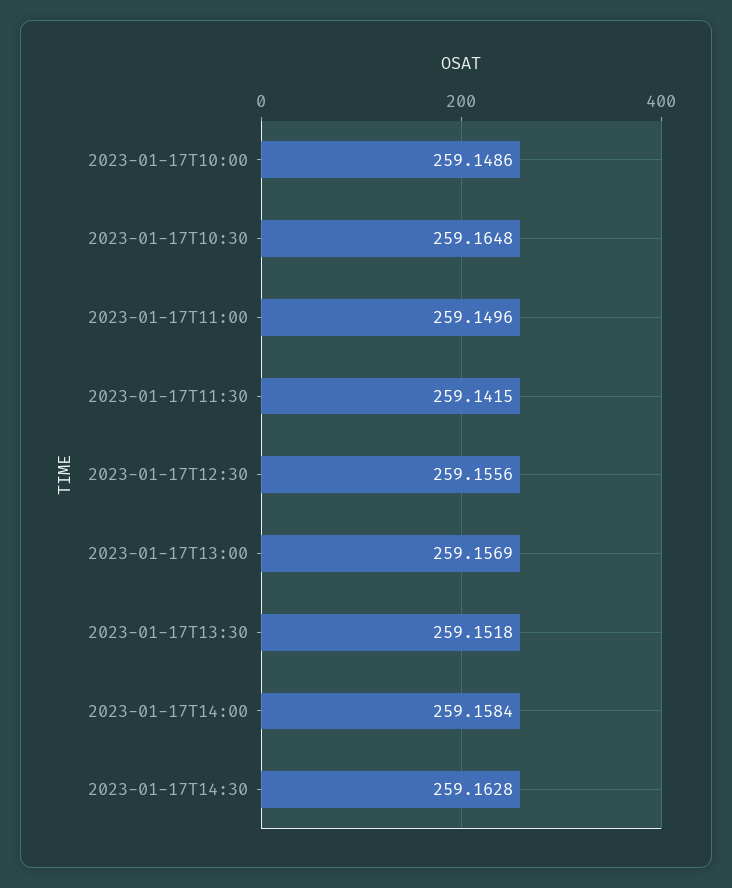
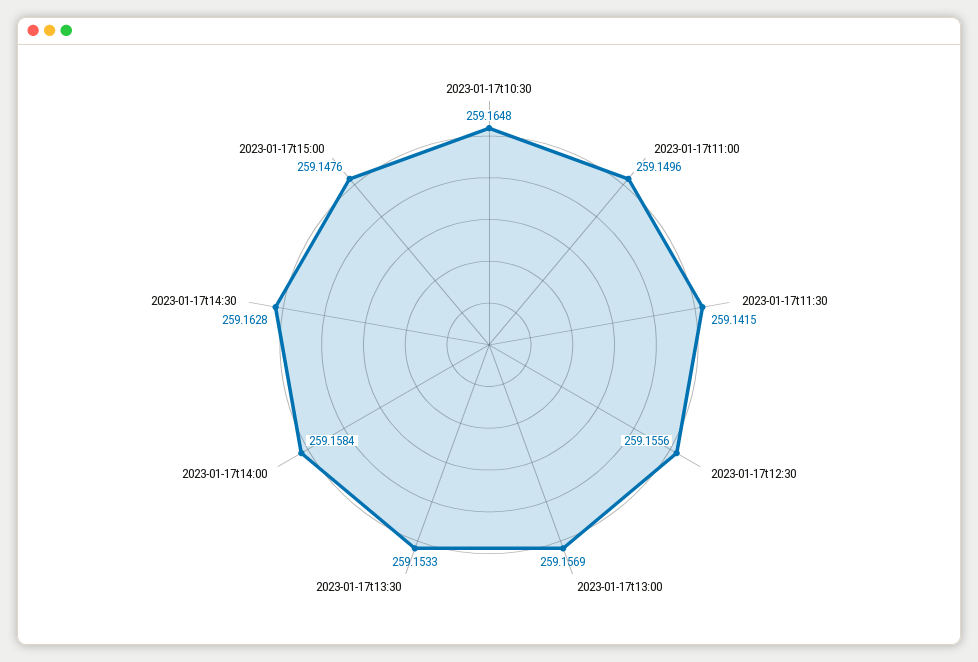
2023-01-17T10:00: 259.1486 -> none
2023-01-17T13:30: 259.1518 -> 259.1533
2023-01-17t15:00: none -> 259.1476

